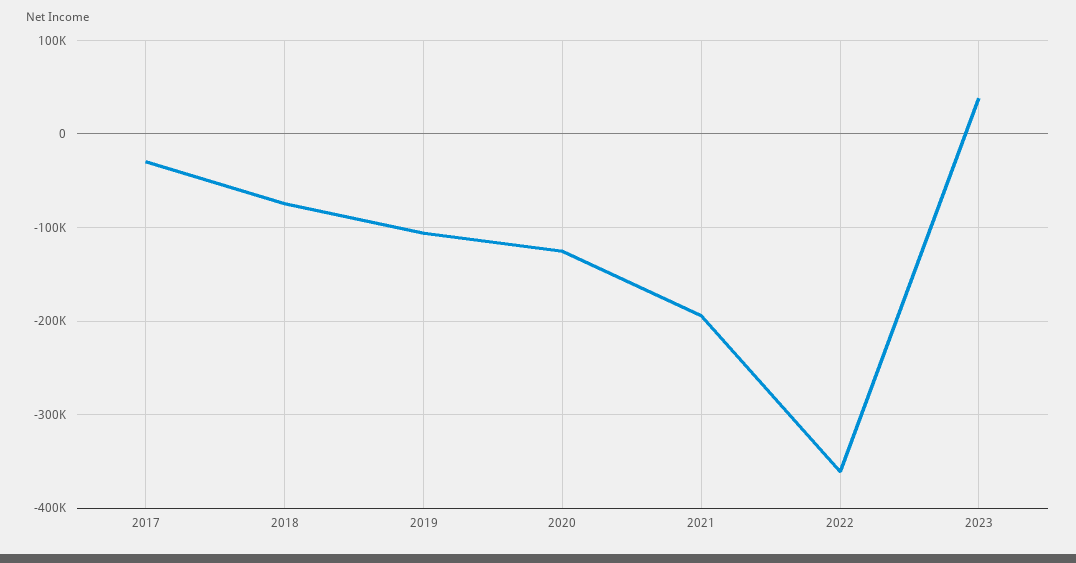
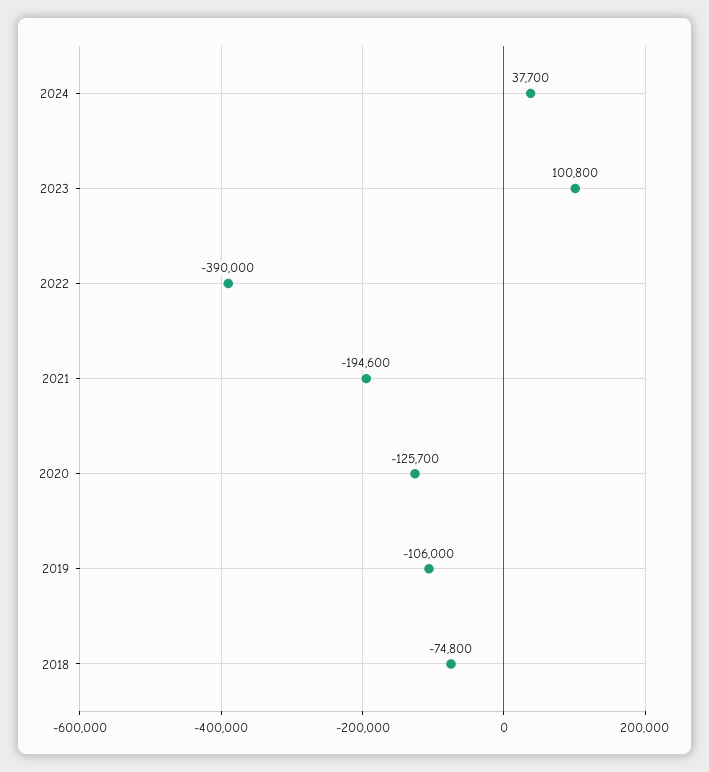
2017: -30000 -> none
2022: -360000 -> -390000
2023: 40000 -> 100800
2024: none -> 37700

